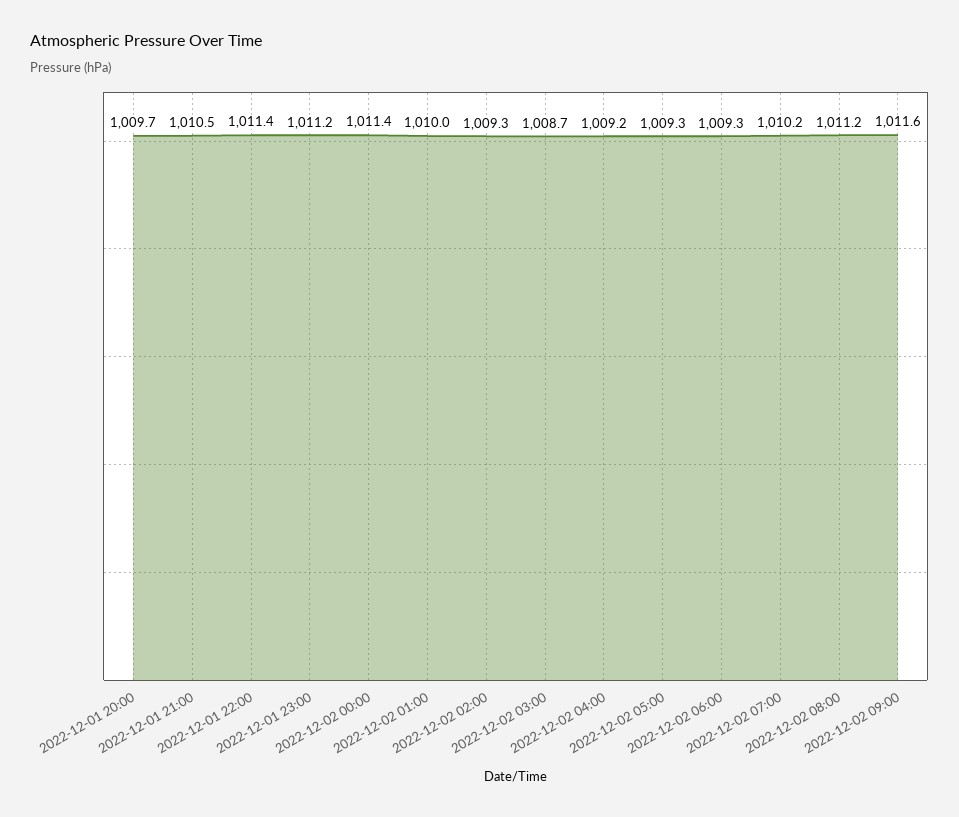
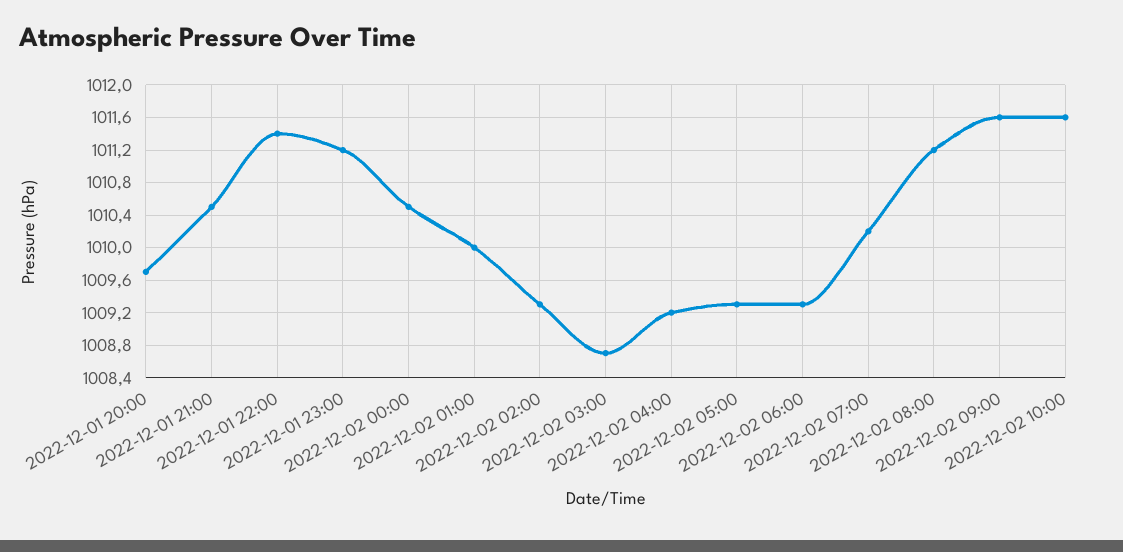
2022-12-02 00:00: 1011.4 -> 1010.5
2022-12-02 10:00: none -> 1011.6

